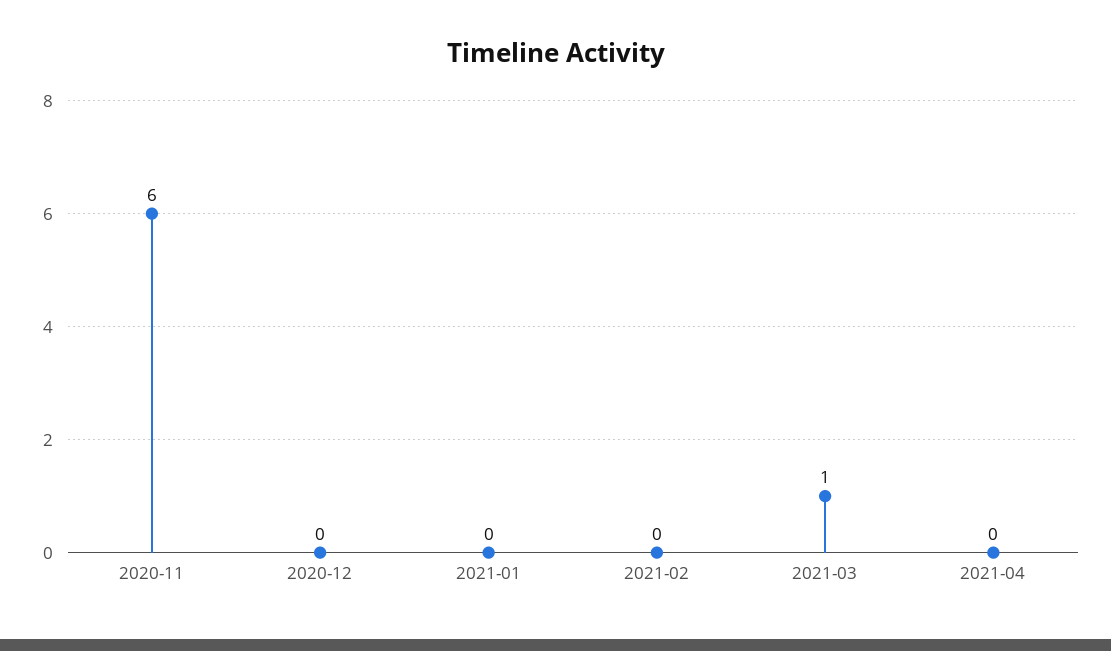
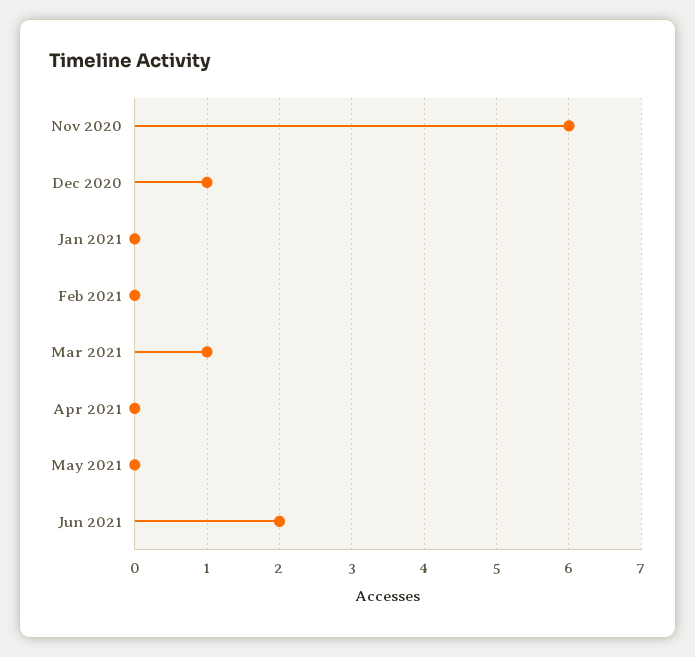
2020-12: 0 -> 1
May 2021: none -> 0
Jun 2021: none -> 2

